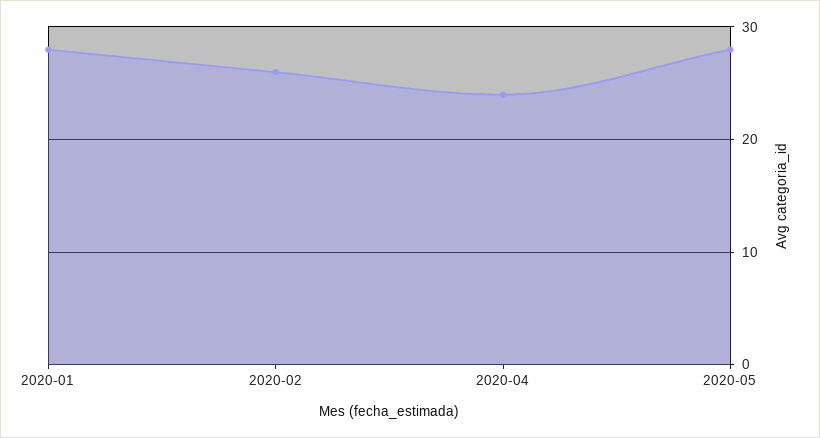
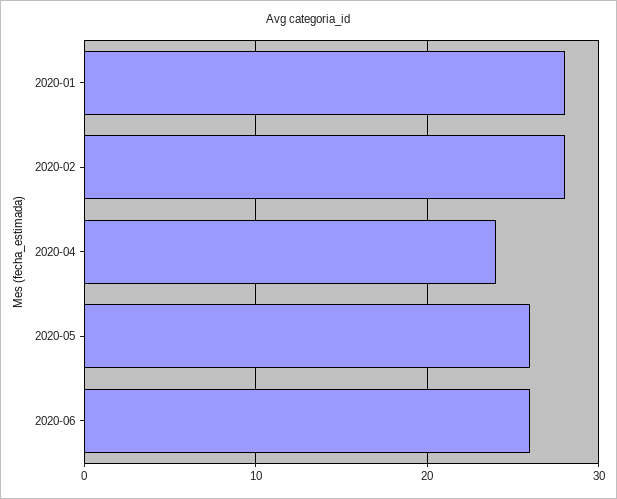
2020-02: 26 -> 28
2020-05: 28 -> 26
2020-06: none -> 26

